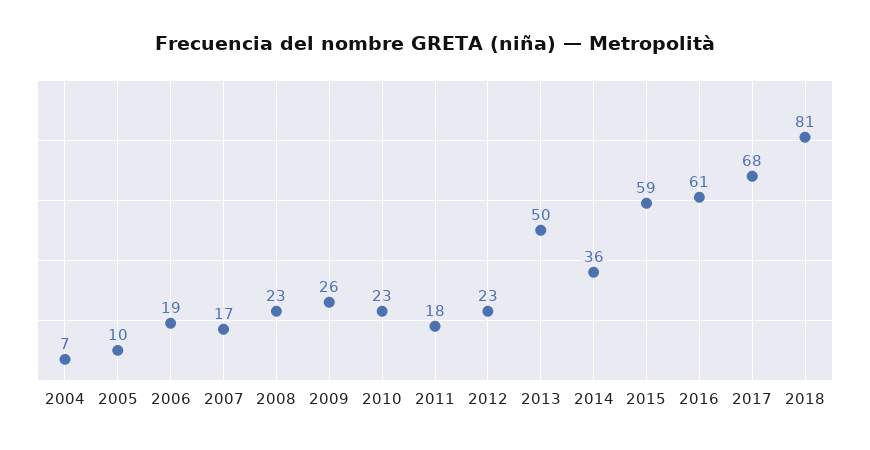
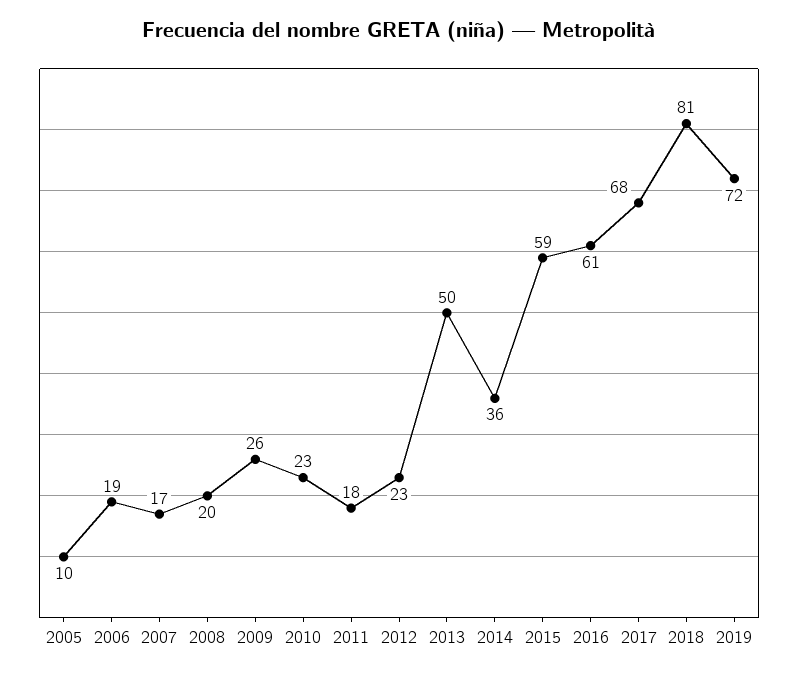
2004: 7 -> none
2008: 23 -> 20
2019: none -> 72

